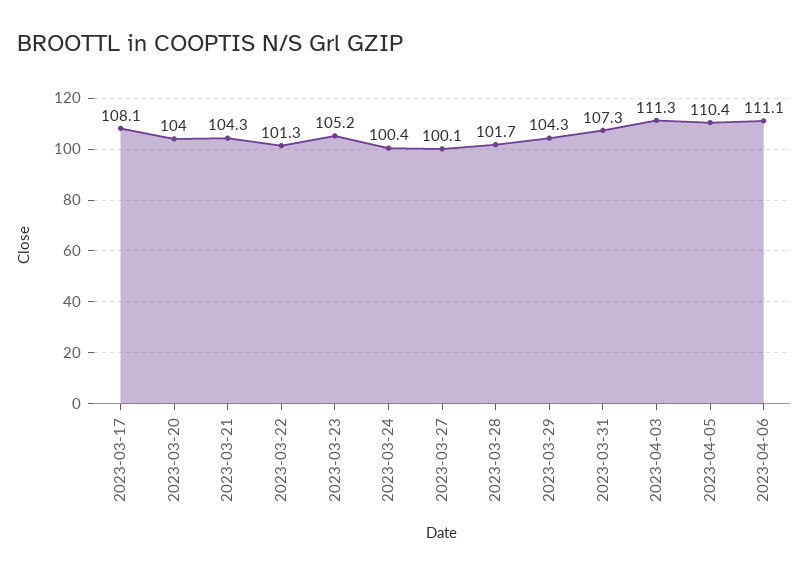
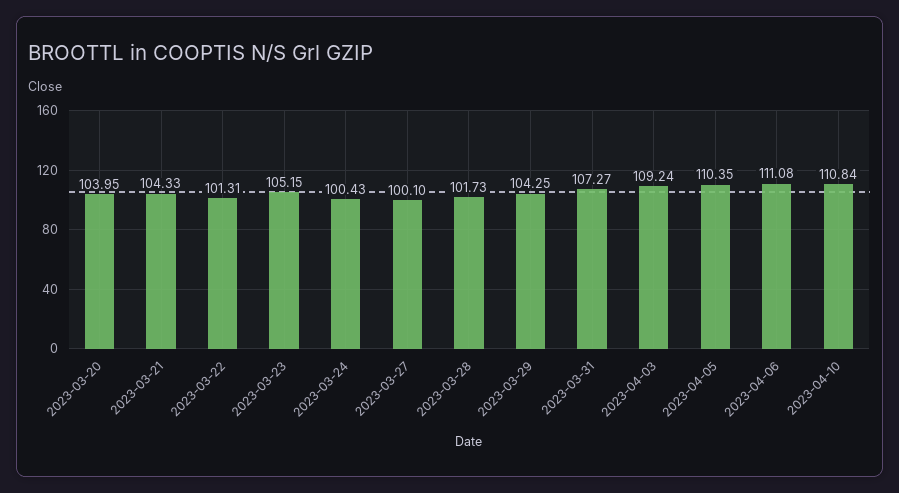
2023-03-17: 108.1 -> none
2023-04-03: 111.3 -> 109.24
2023-04-10: none -> 110.84

